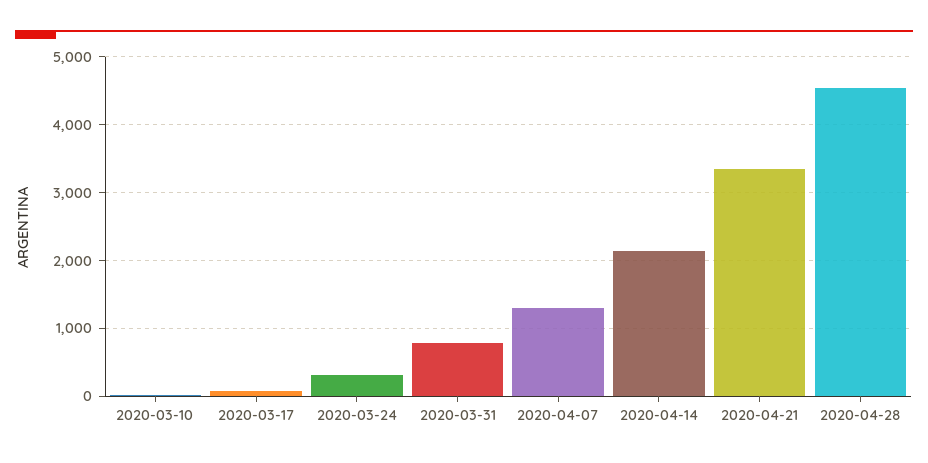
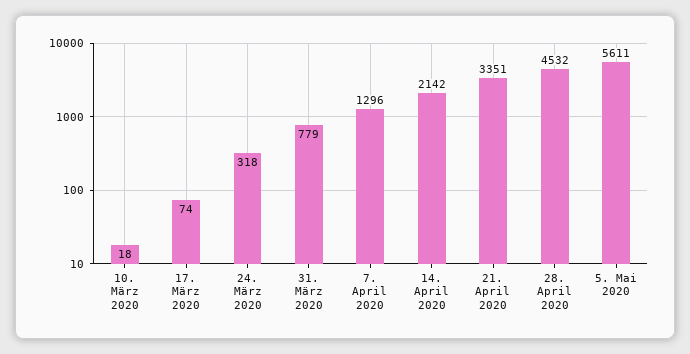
5. Mai 2020: none -> 5611

